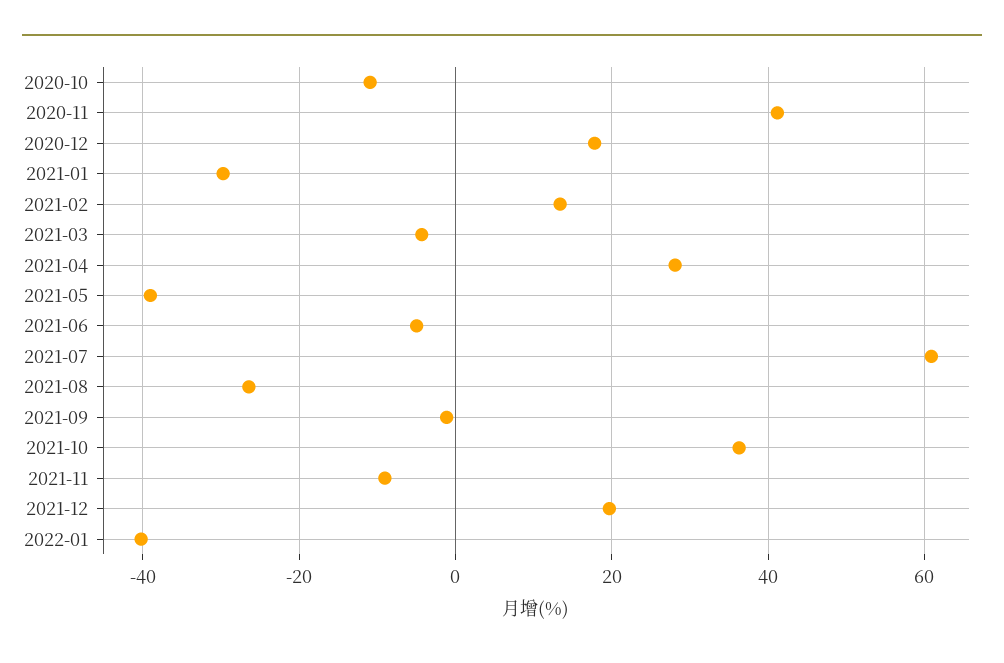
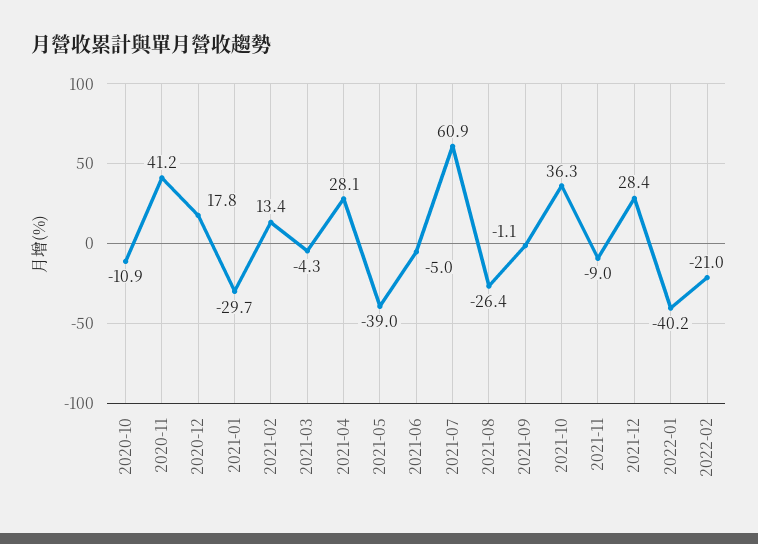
2021-12: 20 -> 28.4
2022-02: none -> -21

